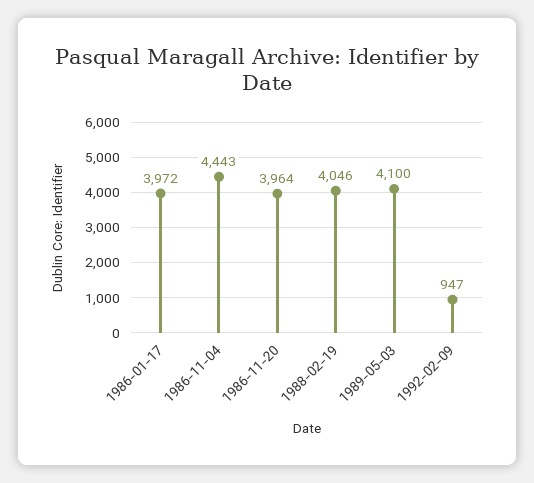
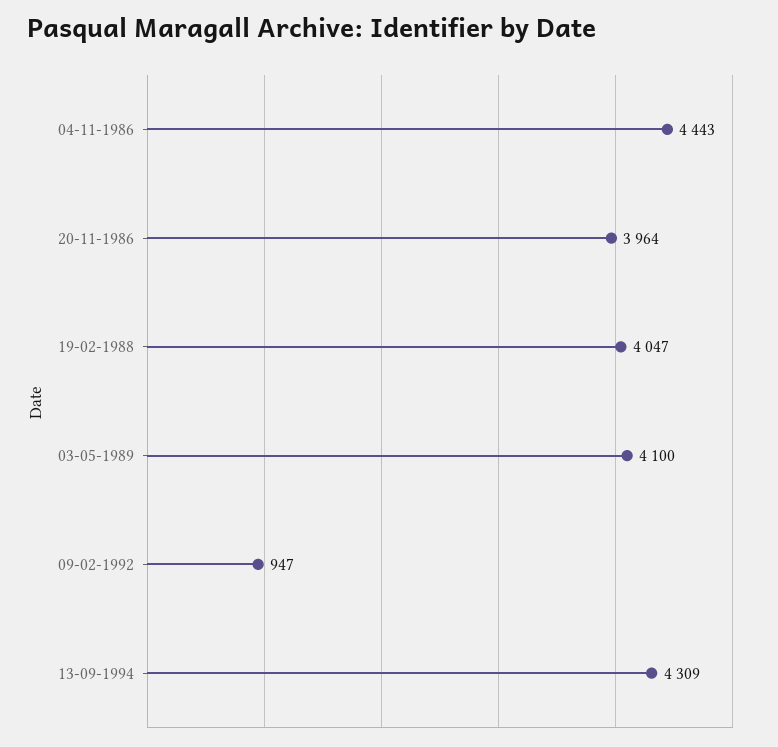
1986-01-17: 3972 -> none
1988-02-19: 4046 -> 4047
13-09-1994: none -> 4309

